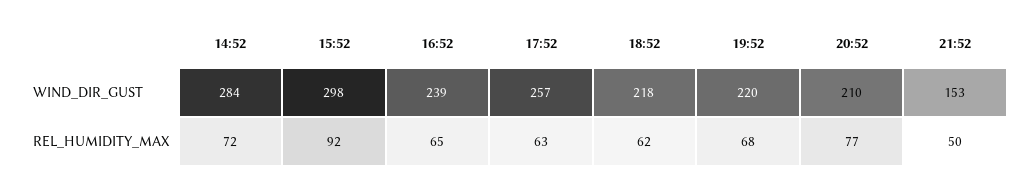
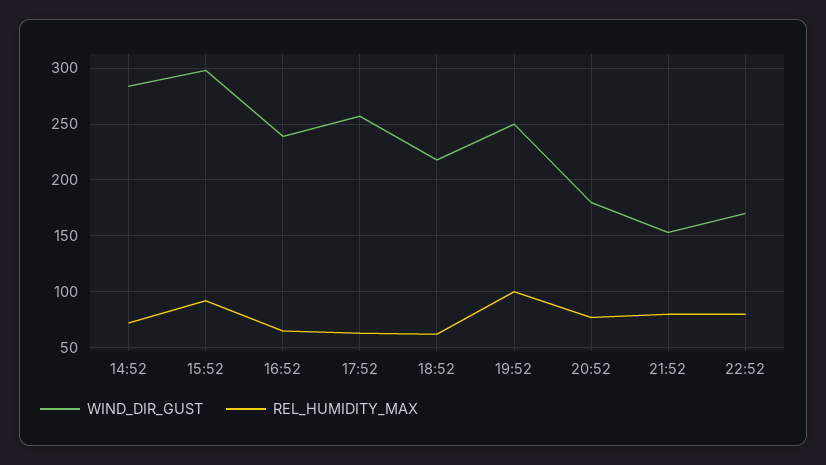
WIND_DIR_GUST, 19:52: 220 -> 250
WIND_DIR_GUST, 20:52: 210 -> 180
REL_HUMIDITY_MAX, 19:52: 68 -> 100
REL_HUMIDITY_MAX, 21:52: 50 -> 80
WIND_DIR_GUST, 22:52: none -> 170
REL_HUMIDITY_MAX, 22:52: none -> 80

